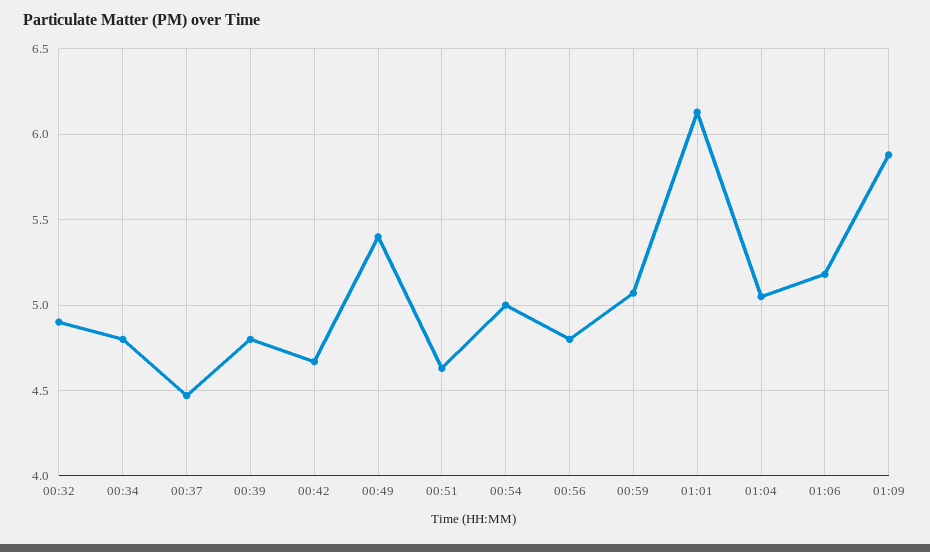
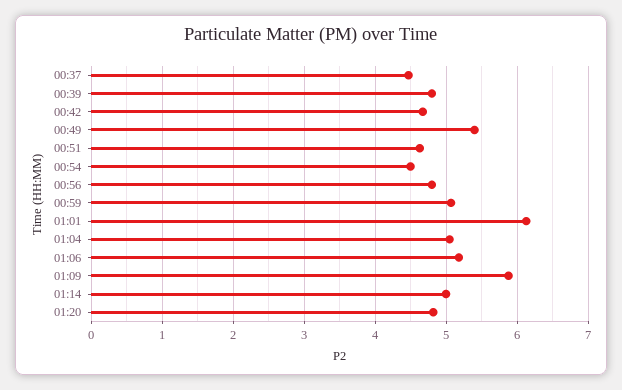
00:32: 4.9 -> none
00:34: 4.8 -> none
00:54: 5 -> 4.5
01:14: none -> 5
01:20: none -> 4.8

